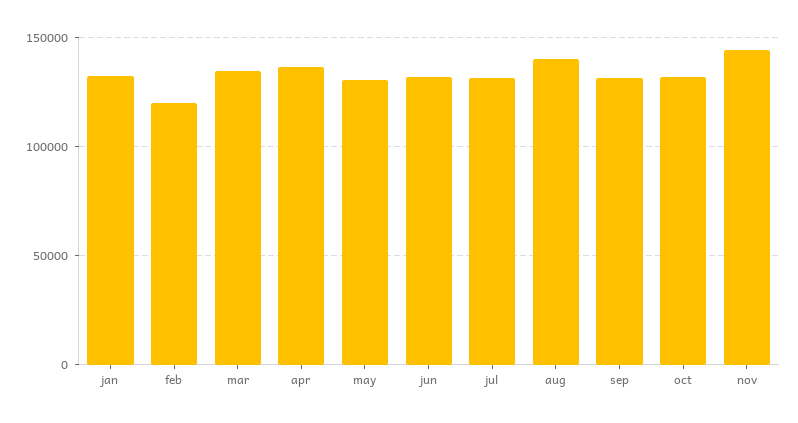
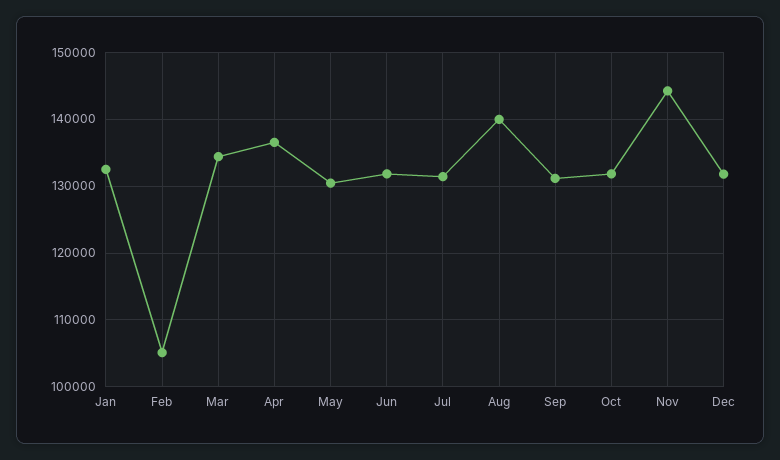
feb: 120000 -> 105000
Dec: none -> 132000

